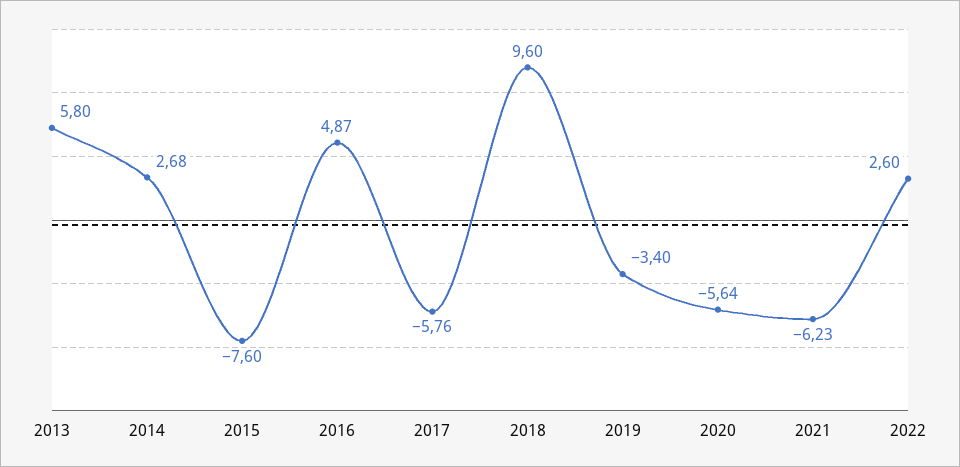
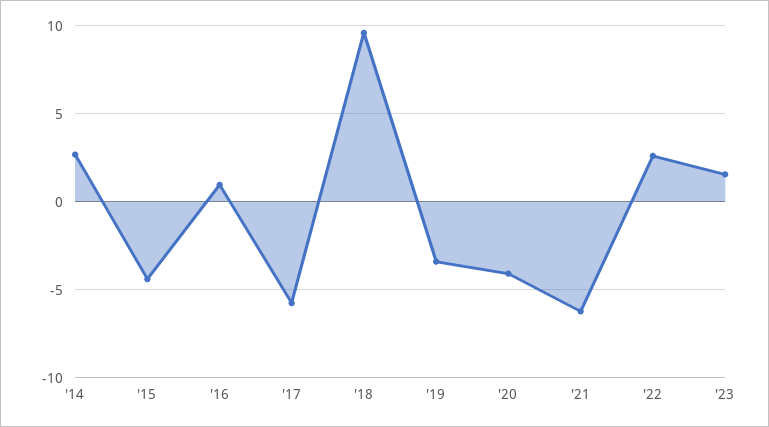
2013: 5.8 -> none
2015: -7.6 -> -4.5
2016: 4.87 -> 1
2020: -5.64 -> -4
'23: none -> 1.5

